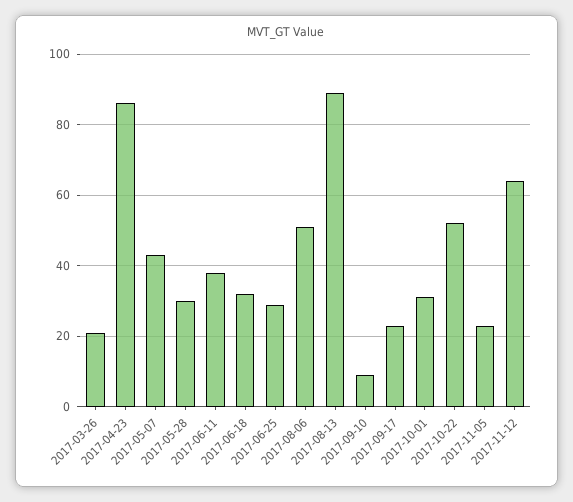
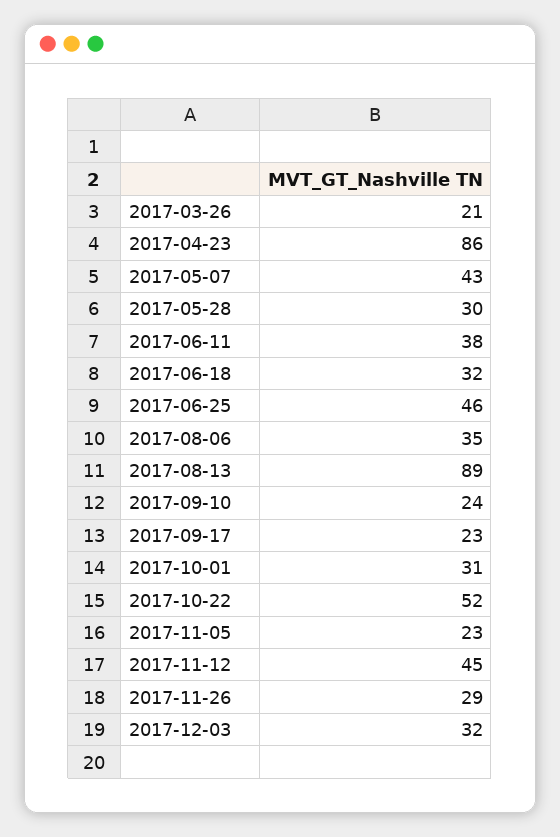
2017-06-25: 30 -> 46
2017-08-06: 50 -> 35
2017-09-10: 10 -> 24
2017-11-12: 65 -> 45
2017-11-26: none -> 29
2017-12-03: none -> 32

